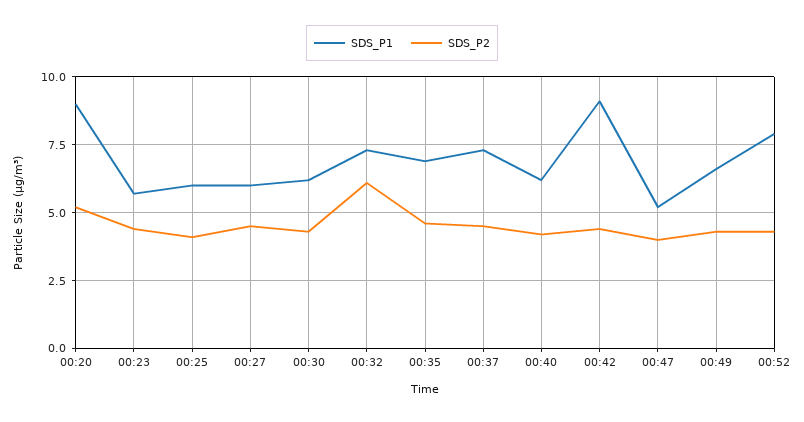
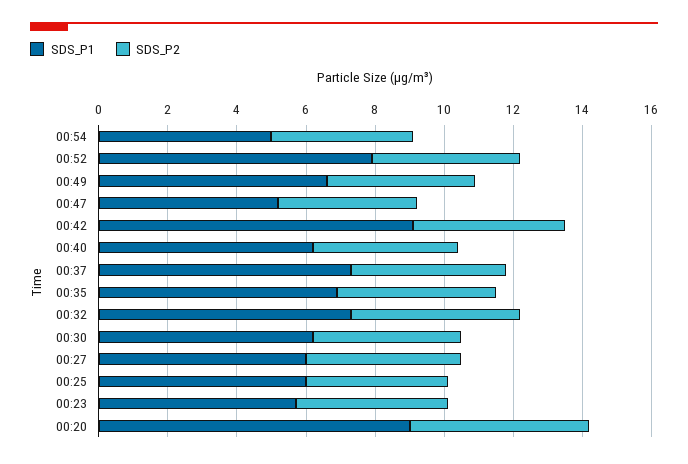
SDS_P2, 00:32: 6 -> 5
SDS_P1, 00:54: none -> 5
SDS_P2, 00:54: none -> 4

